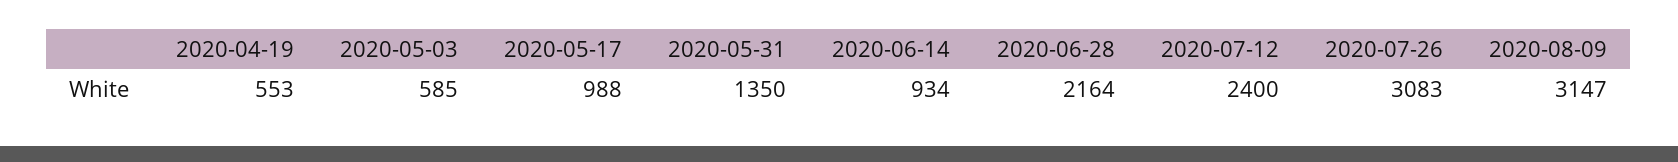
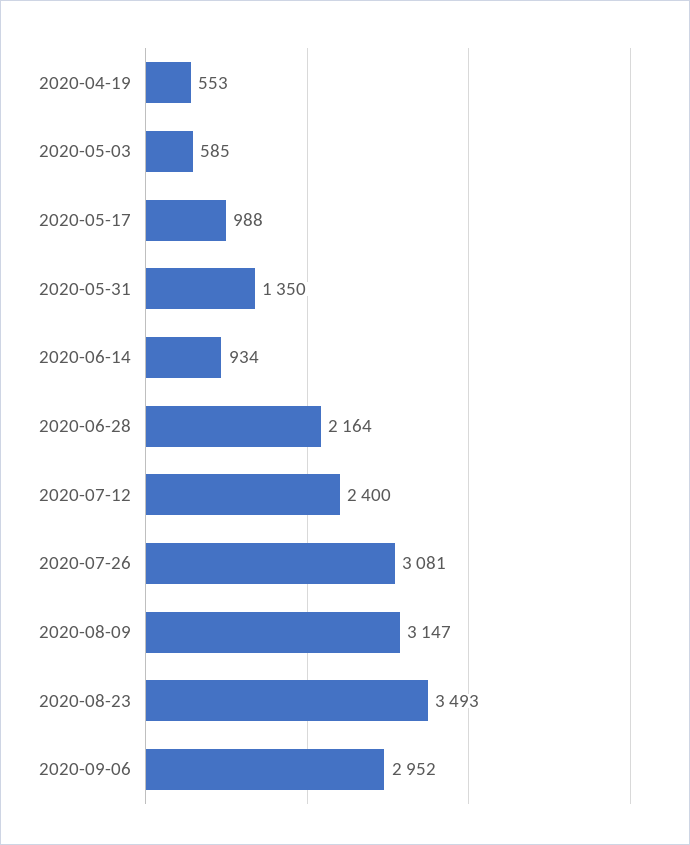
2020-07-26: 3083 -> 3081
2020-08-23: none -> 3493
2020-09-06: none -> 2952

